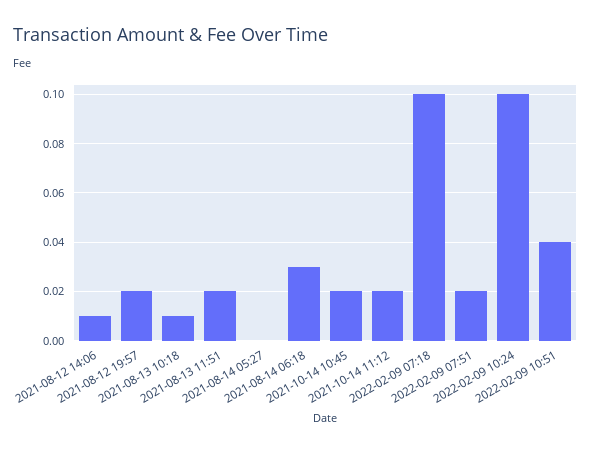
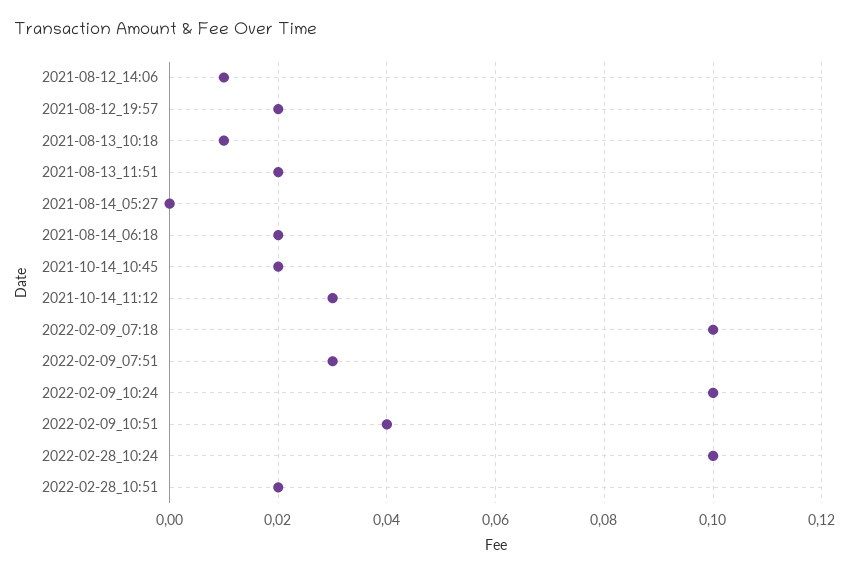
2021-08-14 06:18: 0.03 -> 0.02
2021-10-14 11:12: 0.02 -> 0.03
2022-02-09 07:51: 0.02 -> 0.03
2022-02-28_10:24: none -> 0.1
2022-02-28_10:51: none -> 0.02

